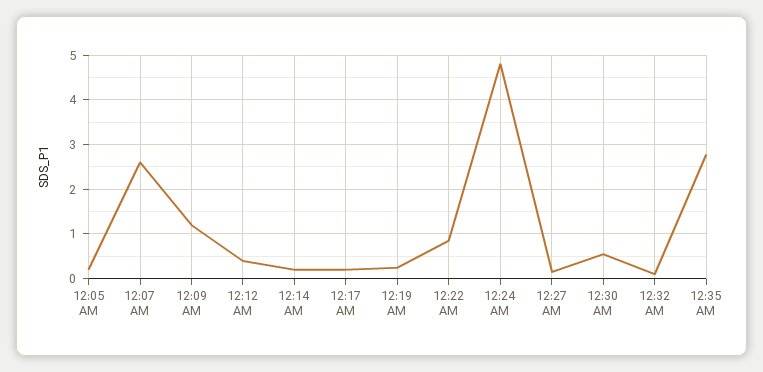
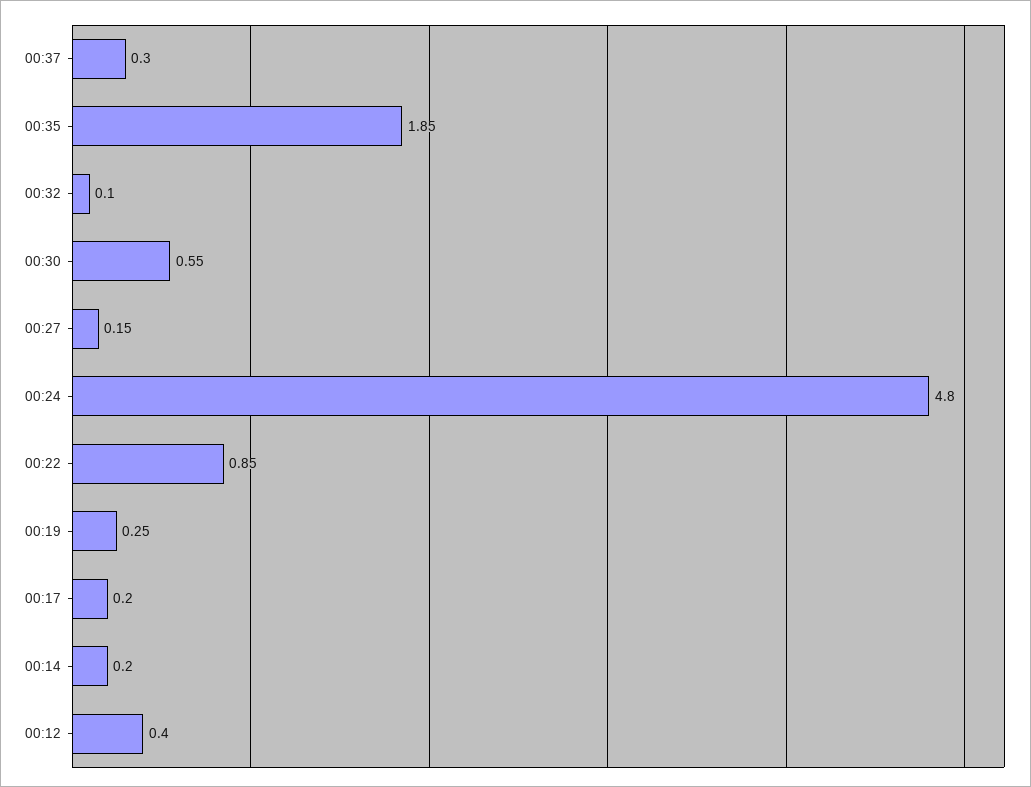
12:05 AM: 0.2 -> none
12:07 AM: 2.6 -> none
12:09 AM: 1.2 -> none
12:35 AM: 2.8 -> 1.85
00:37: none -> 0.3

